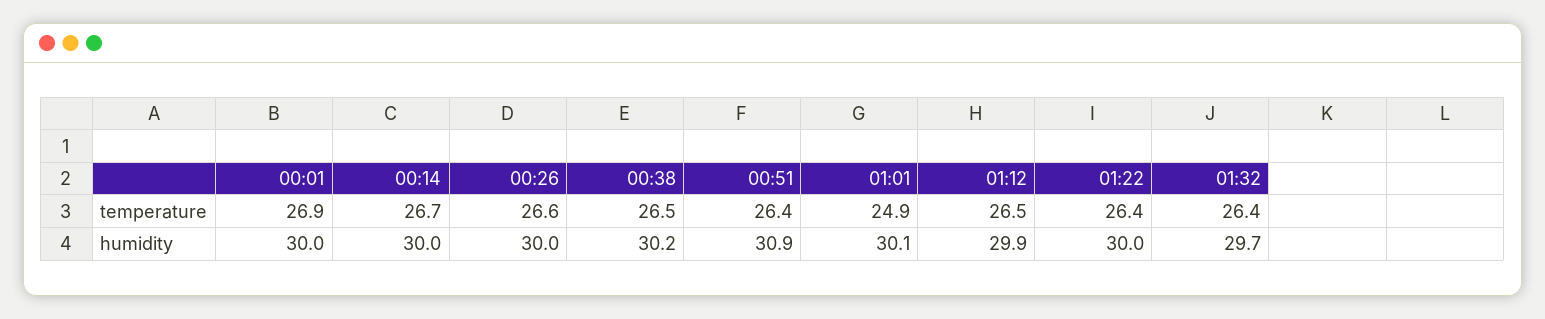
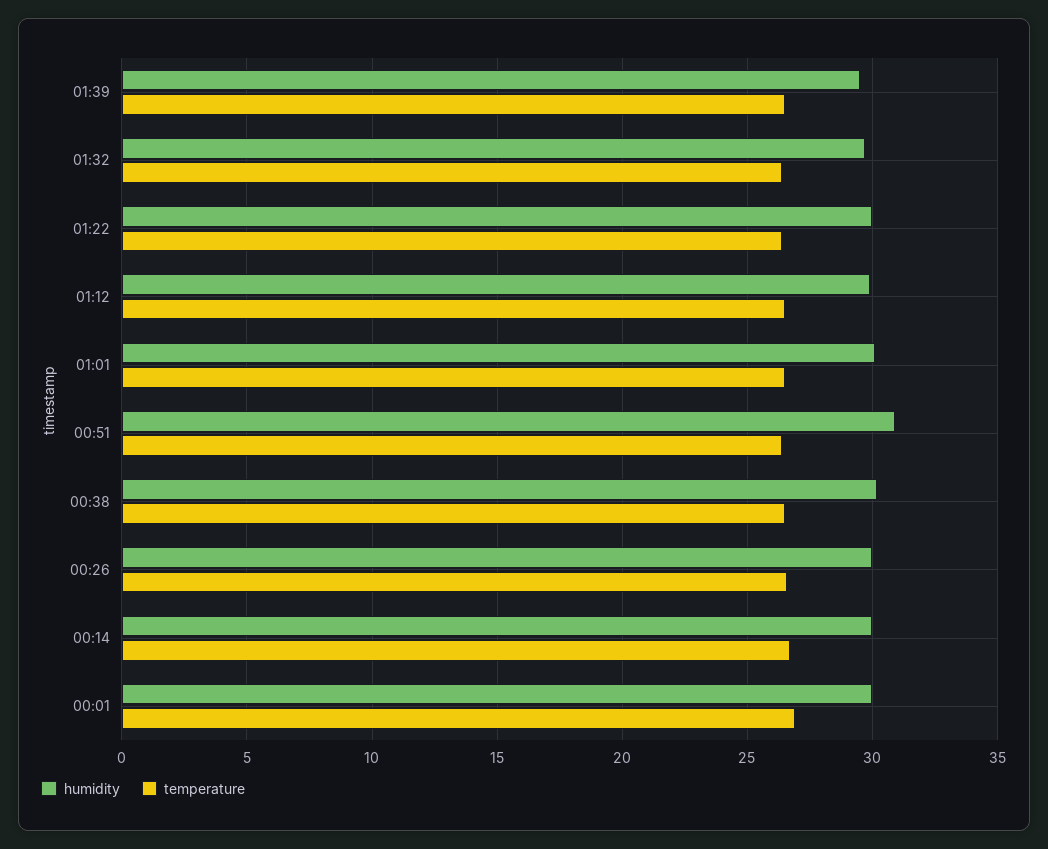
temperature, 01:01: 24.9 -> 26.5
humidity, 01:39: none -> 29.5
temperature, 01:39: none -> 26.5

